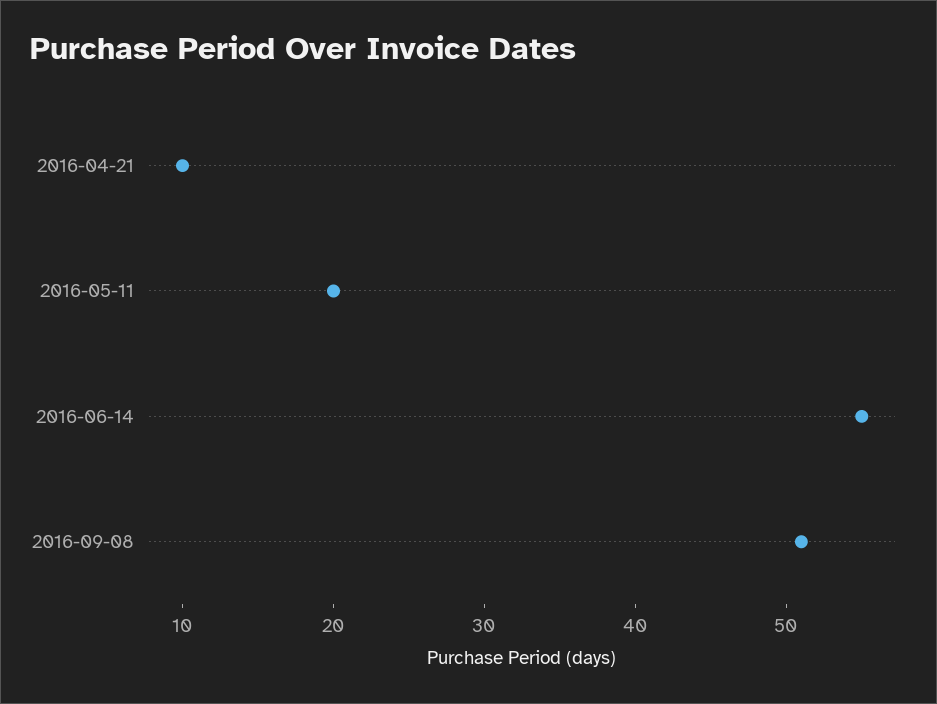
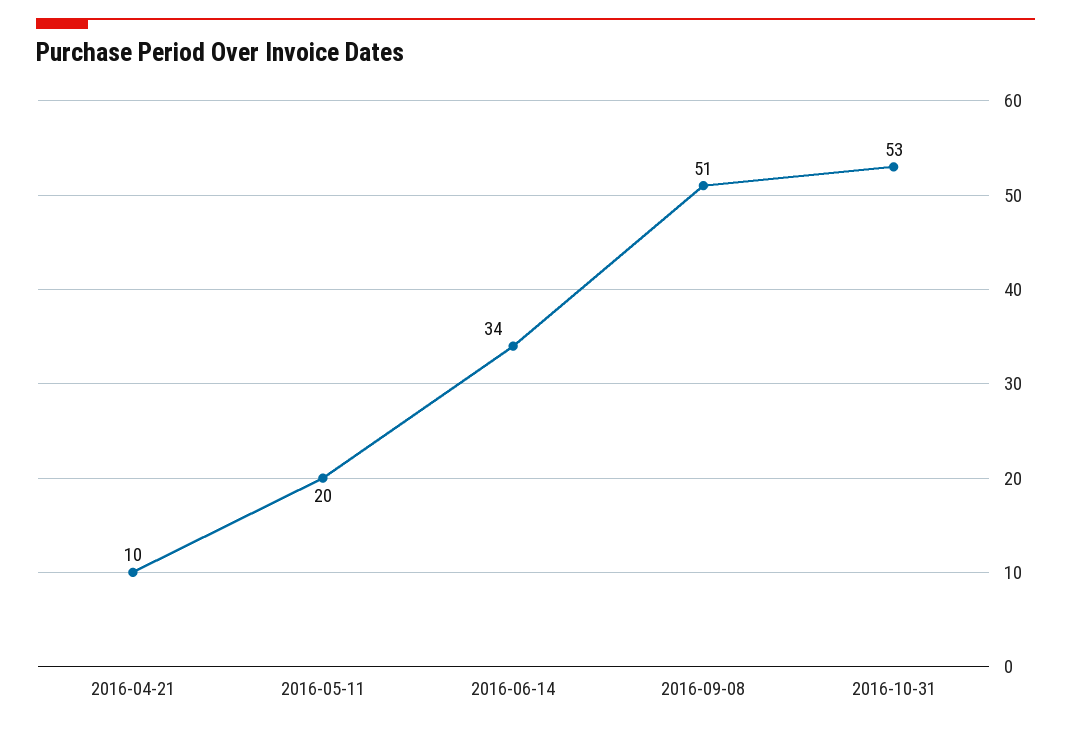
2016-06-14: 55 -> 34
2016-10-31: none -> 53

